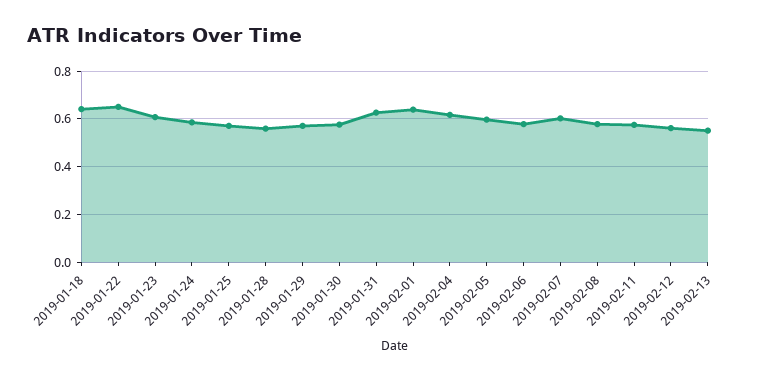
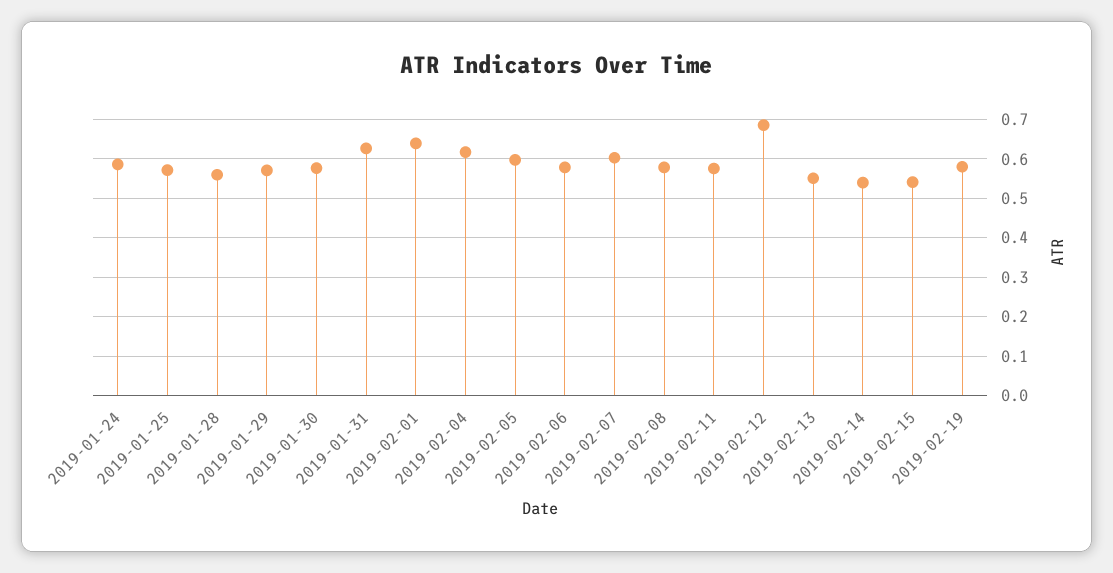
2019-01-18: 0.65 -> none
2019-01-22: 0.65 -> none
2019-01-23: 0.6 -> none
2019-02-12: 0.55 -> 0.68
2019-02-14: none -> 0.54
2019-02-15: none -> 0.54
2019-02-19: none -> 0.58

